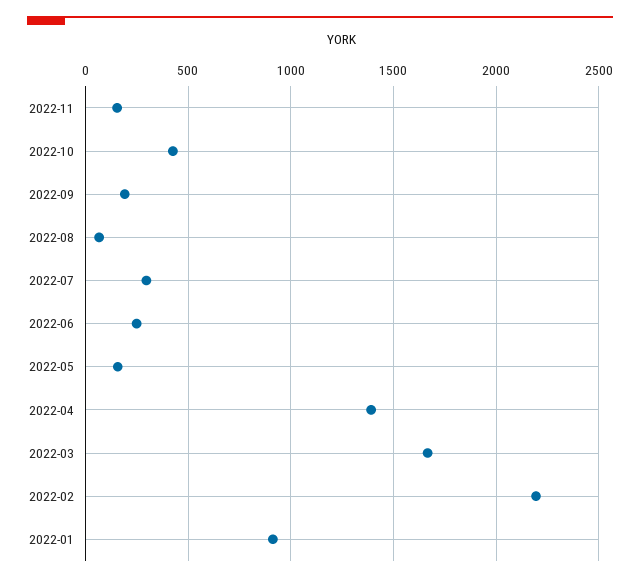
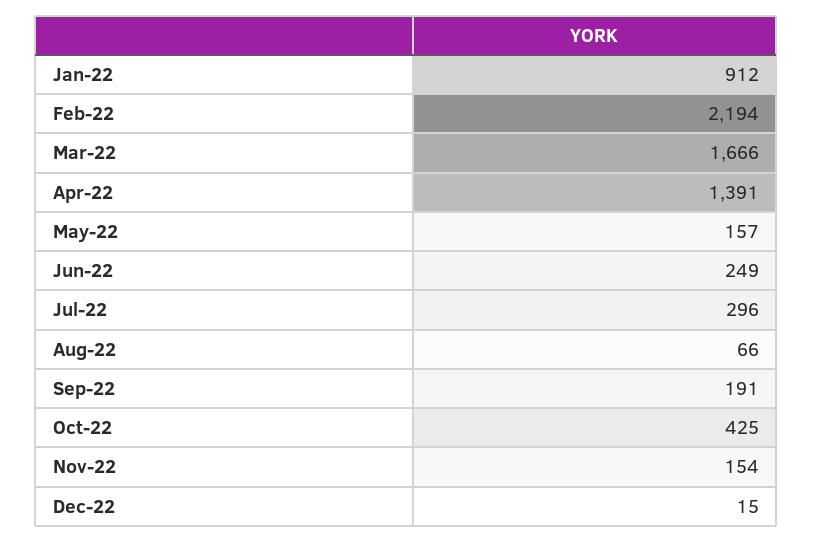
Dec-22: none -> 15

